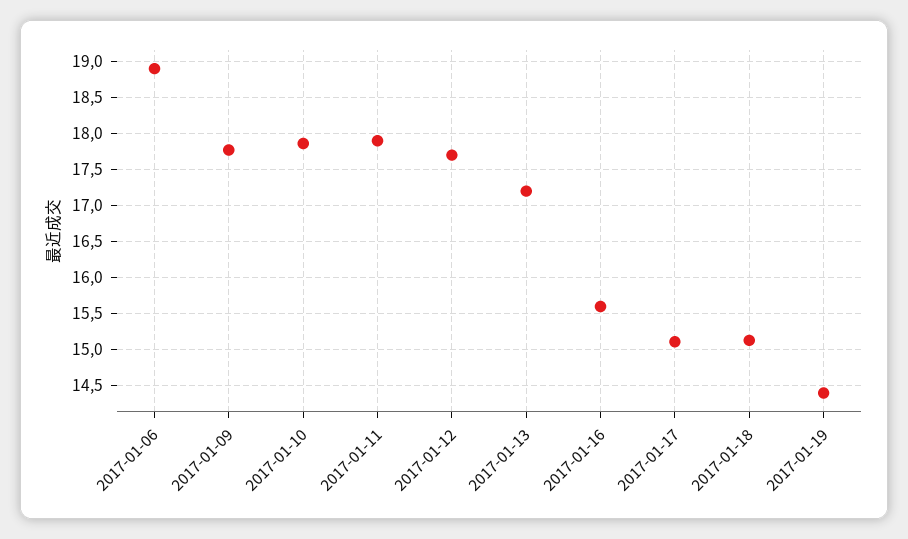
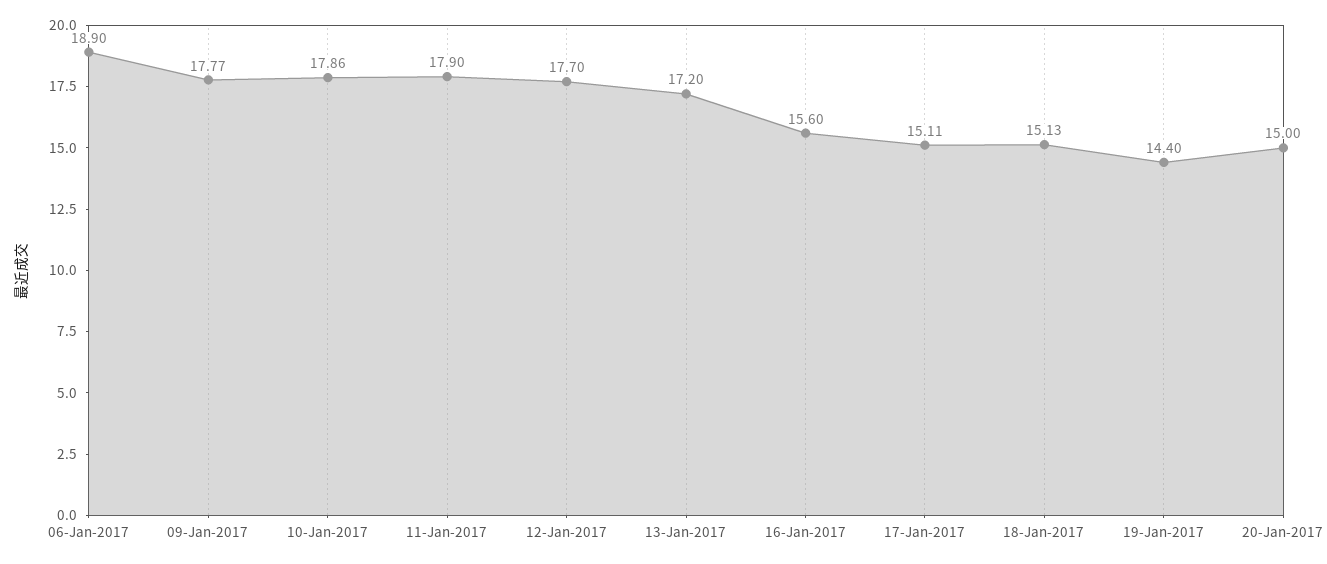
20-Jan-2017: none -> 15

